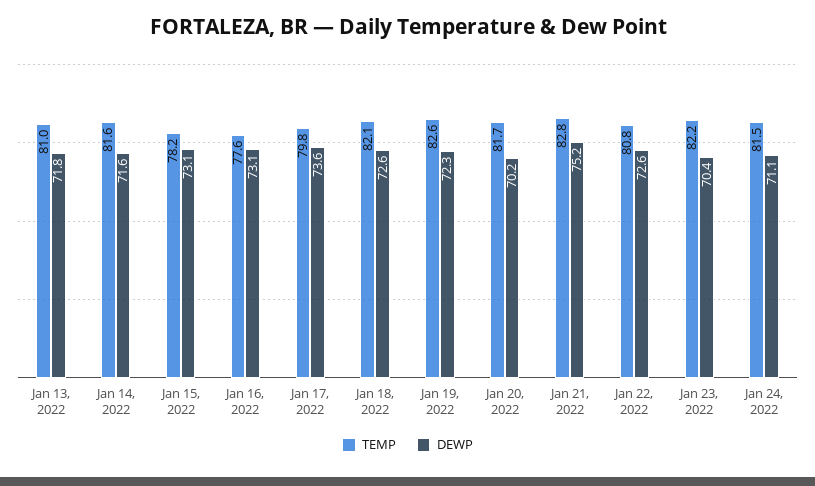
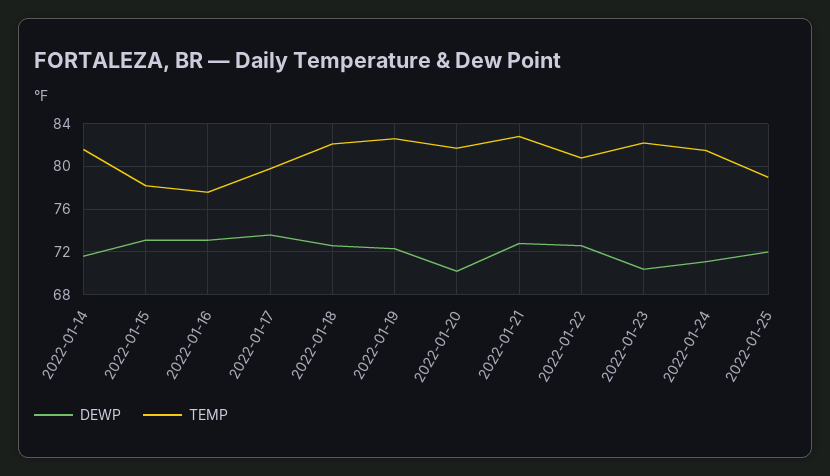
TEMP, Jan 13, 2022: 81 -> none
DEWP, Jan 13, 2022: 71.8 -> none
DEWP, Jan 21, 2022: 75.2 -> 73
DEWP, 2022-01-25: none -> 72
TEMP, 2022-01-25: none -> 79

